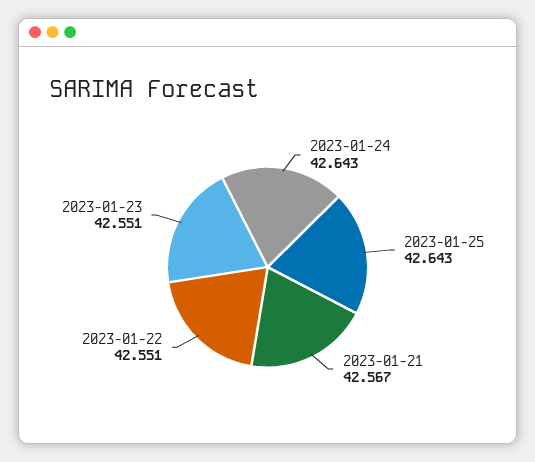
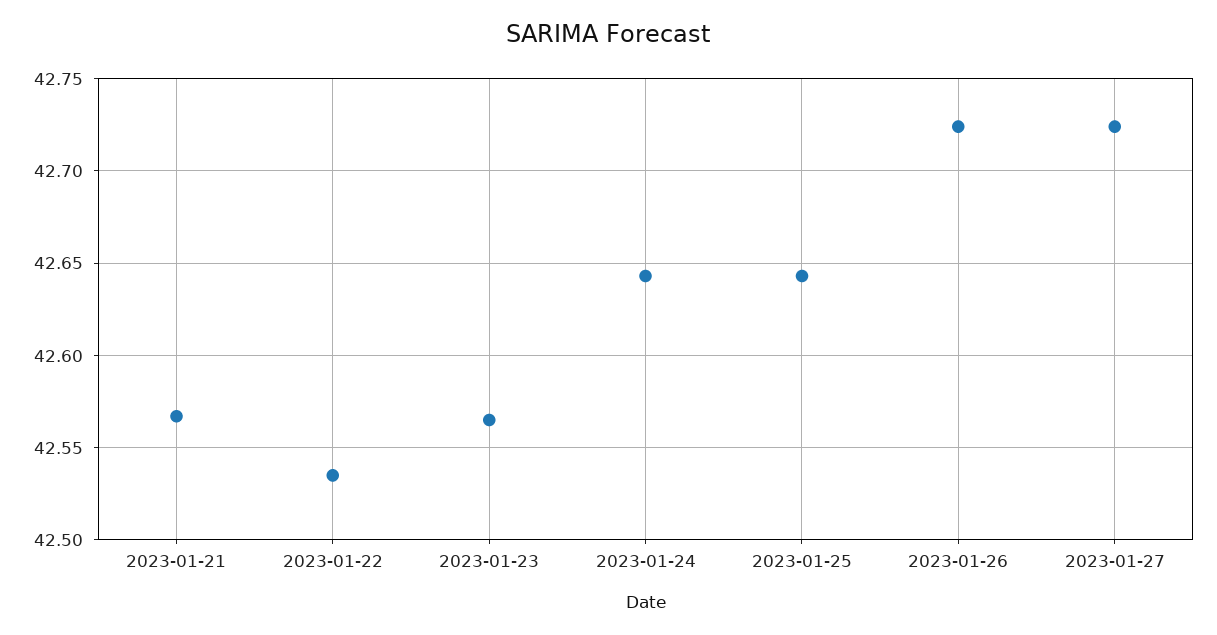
2023-01-22: 42.551 -> 42.535
2023-01-23: 42.551 -> 42.565
2023-01-26: none -> 42.725
2023-01-27: none -> 42.725

